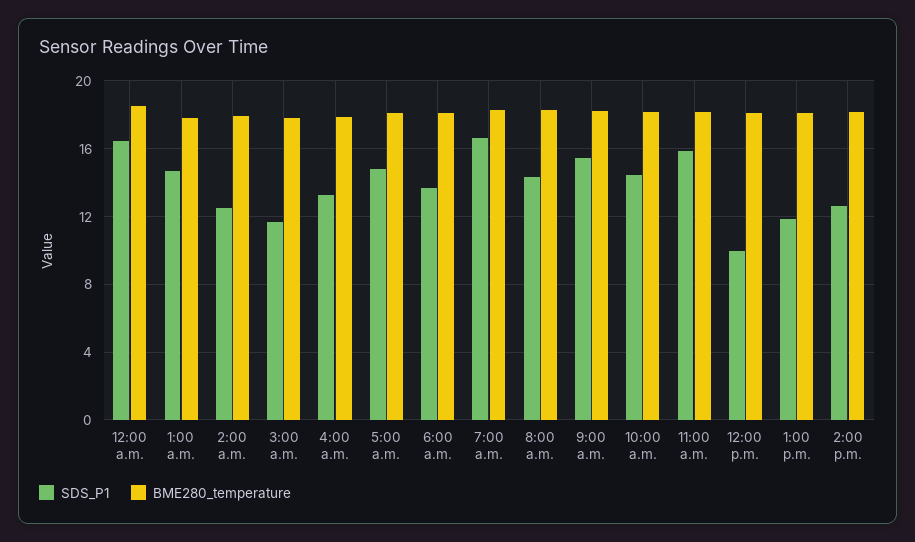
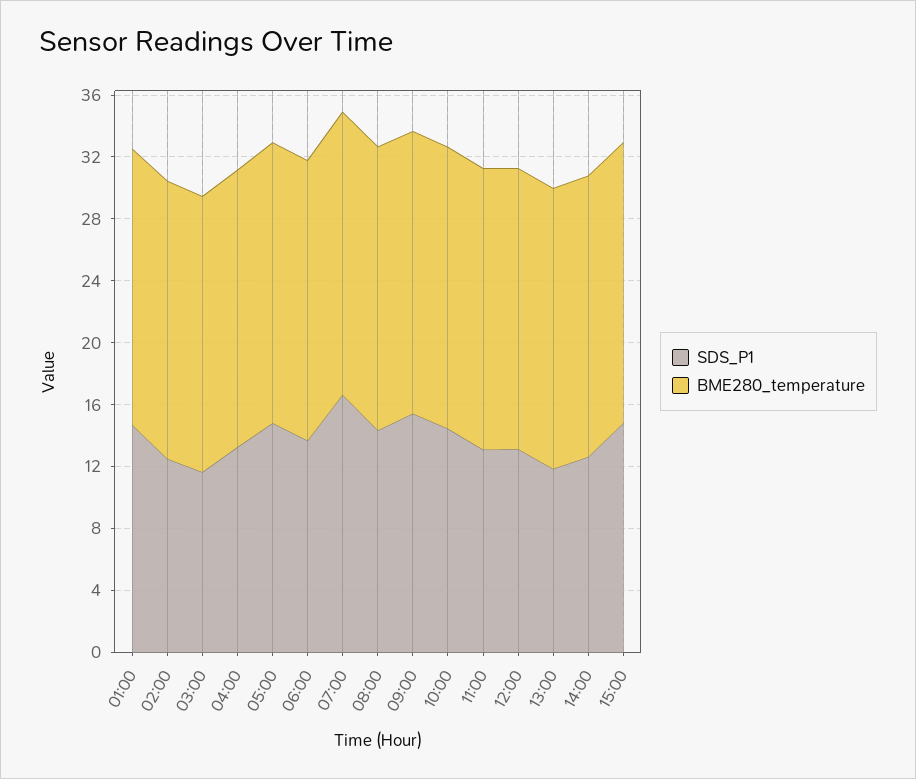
SDS_P1, 12:00 a.m.: 16.5 -> none
BME280_temperature, 12:00 a.m.: 18.5 -> none
SDS_P1, 11:00 a.m.: 16 -> 13
SDS_P1, 12:00 p.m.: 10 -> 13
SDS_P1, 15:00: none -> 15
BME280_temperature, 15:00: none -> 18

